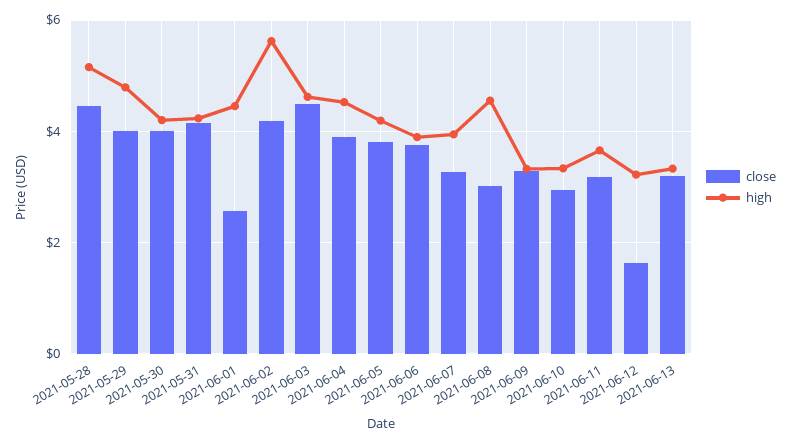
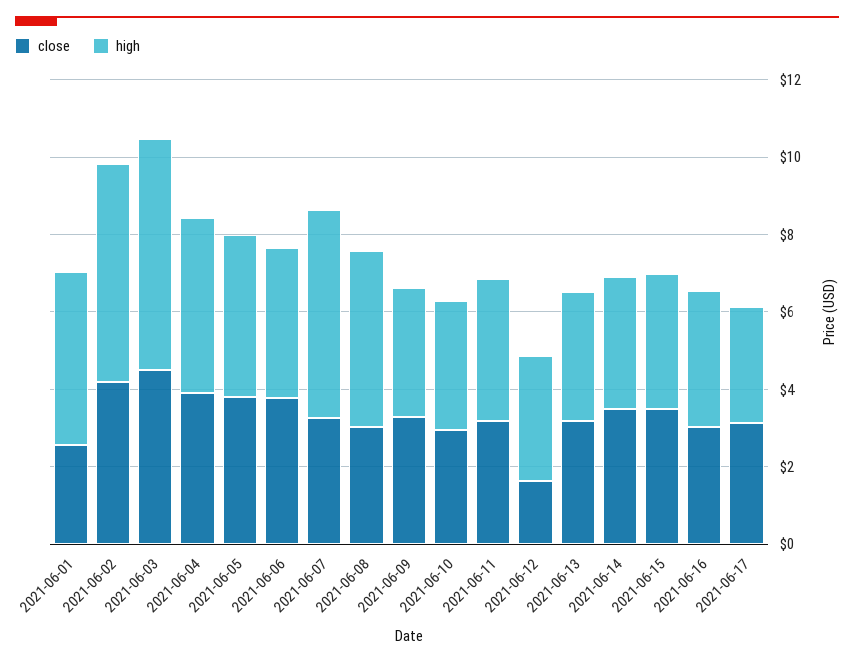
close, 2021-05-28: 4.4 -> none
high, 2021-05-28: 5.2 -> none
close, 2021-05-29: 4 -> none
high, 2021-05-29: 4.8 -> none
close, 2021-05-30: 4 -> none
high, 2021-05-30: 4.2 -> none
close, 2021-05-31: 4.2 -> none
high, 2021-05-31: 4.2 -> none
high, 2021-06-03: 4.6 -> 6
high, 2021-06-07: 4 -> 5.5
close, 2021-06-14: none -> 3.5
high, 2021-06-14: none -> 3.5
close, 2021-06-15: none -> 3.5
high, 2021-06-15: none -> 3.5
close, 2021-06-16: none -> 3
high, 2021-06-16: none -> 3.5
close, 2021-06-17: none -> 3
high, 2021-06-17: none -> 3

